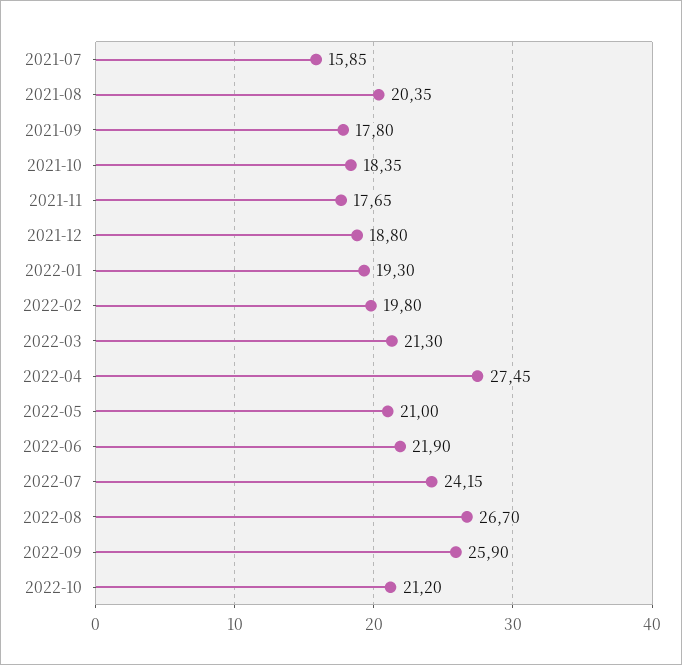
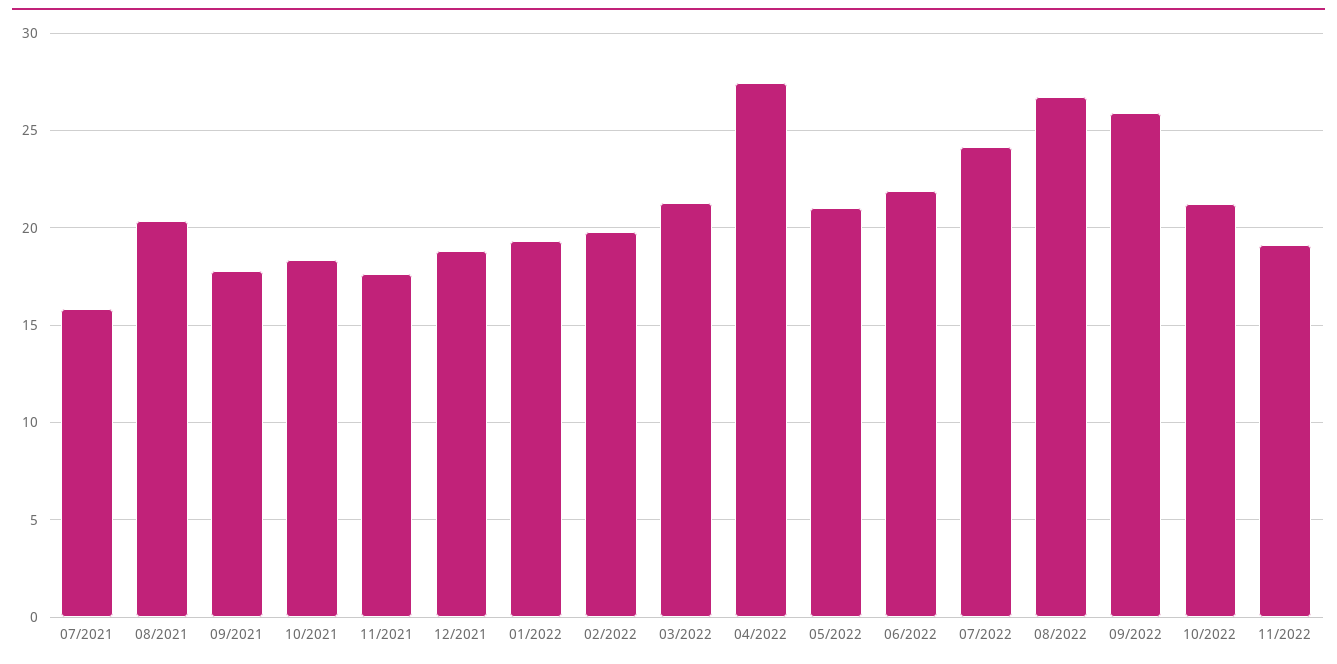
11/2022: none -> 19

